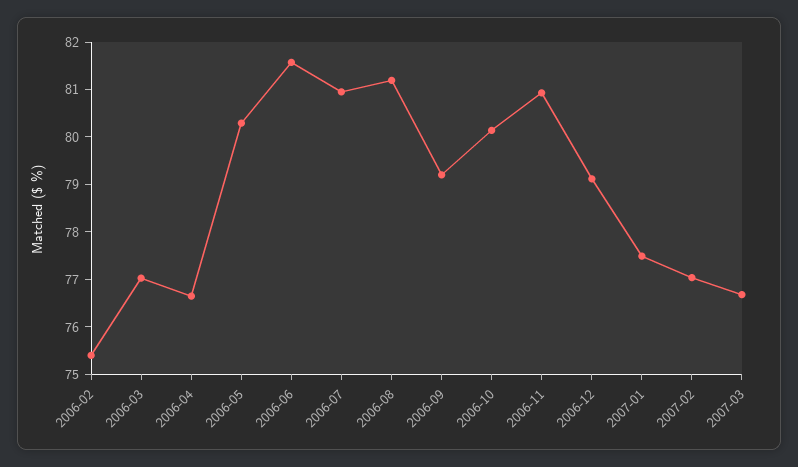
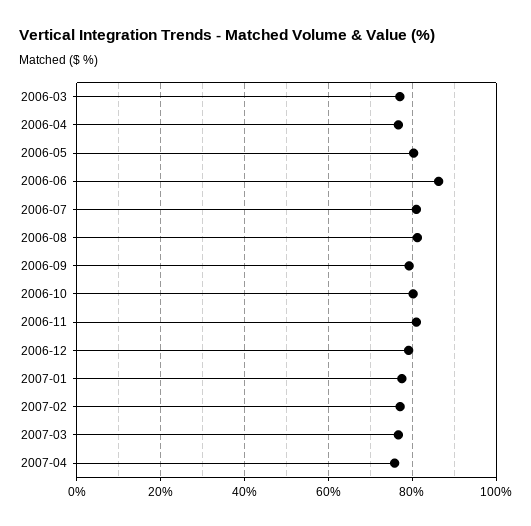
2006-02: 75.4 -> none
2006-06: 81.6 -> 86
2007-04: none -> 76

